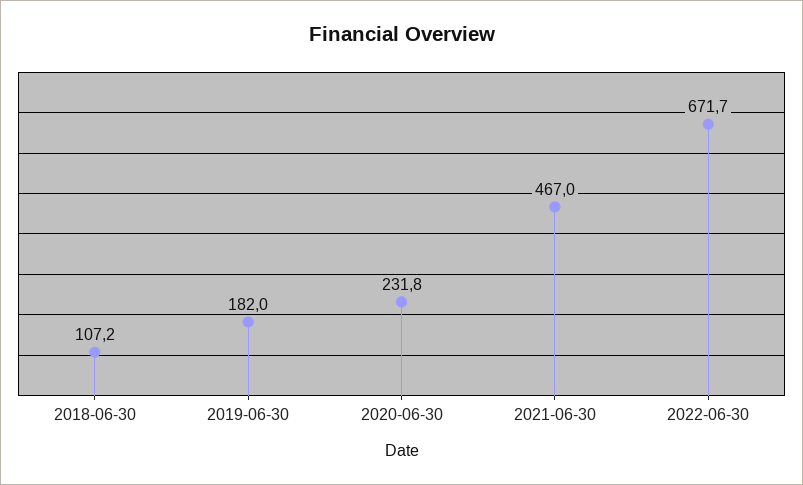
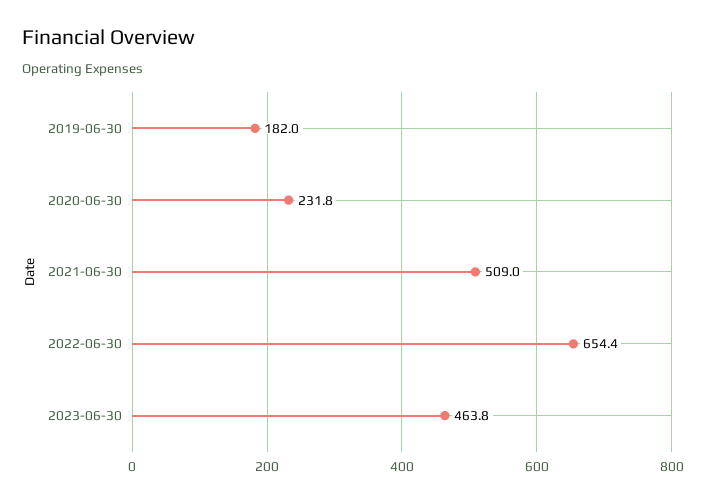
2018-06-30: 107.2 -> none
2021-06-30: 467 -> 509
2022-06-30: 671.7 -> 654.4
2023-06-30: none -> 463.8

